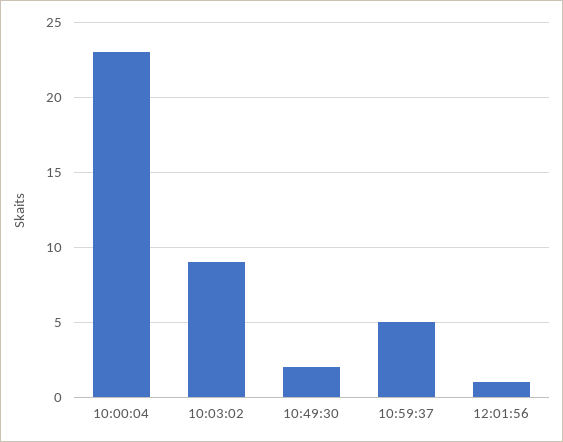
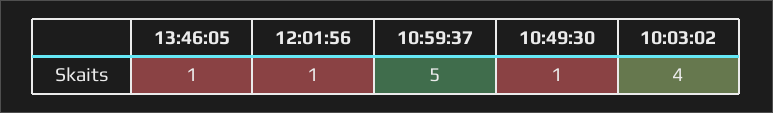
10:00:04: 23 -> none
10:03:02: 9 -> 4
10:49:30: 2 -> 1
13:46:05: none -> 1

